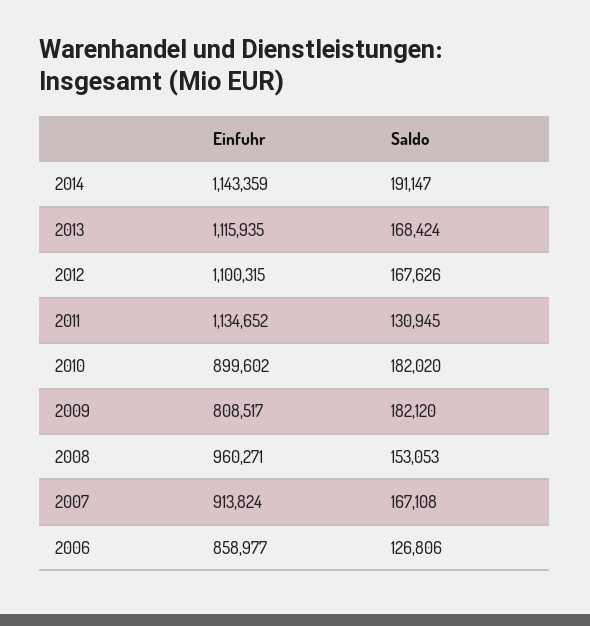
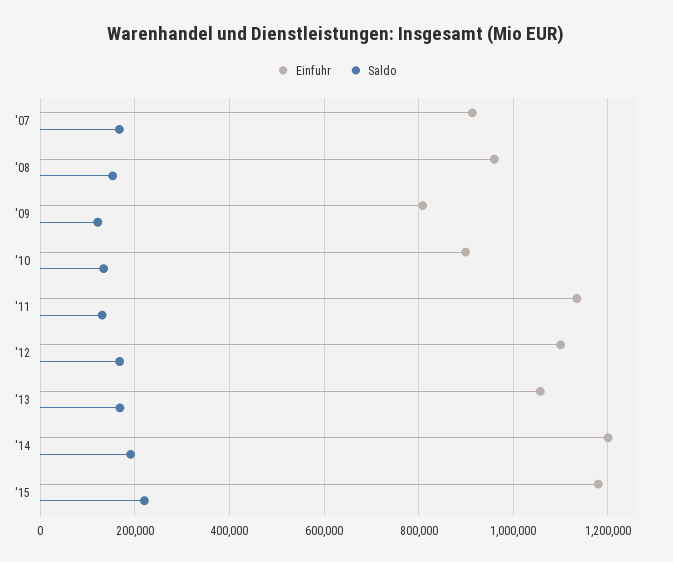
Einfuhr, 2014: 1143359 -> 1200000
Einfuhr, 2013: 1115935 -> 1060000
Saldo, 2010: 182020 -> 140000
Saldo, 2009: 182120 -> 120000
Einfuhr, 2006: 858977 -> none
Saldo, 2006: 126806 -> none
Einfuhr, '15: none -> 1180000
Saldo, '15: none -> 220000

